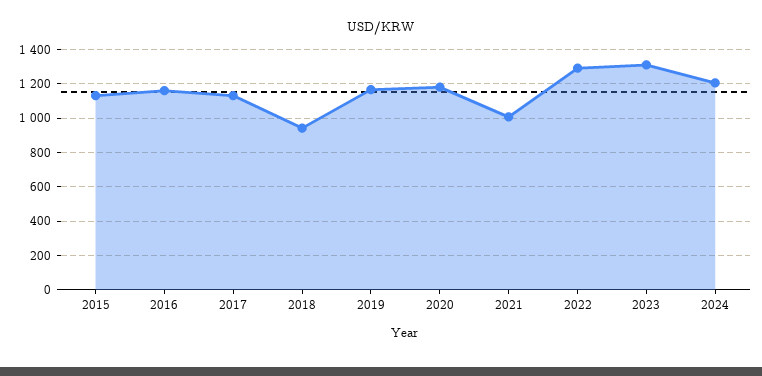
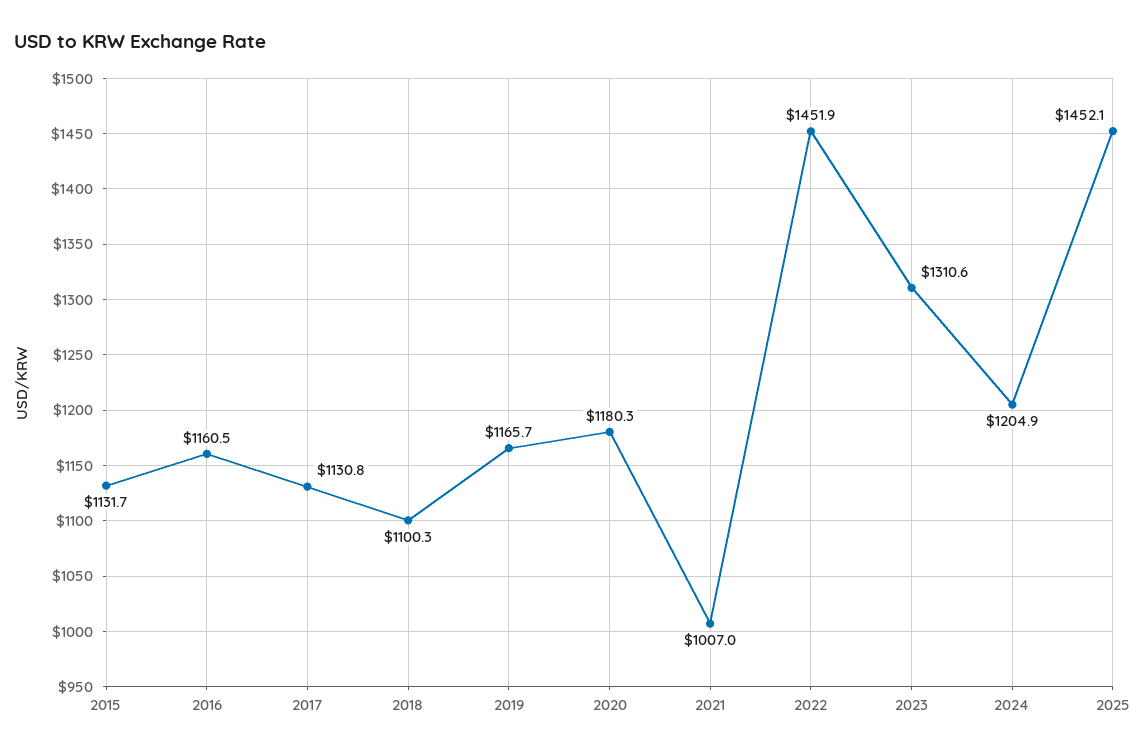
2018: 950 -> 1100.3
2022: 1300 -> 1451.9
2025: none -> 1452.1

